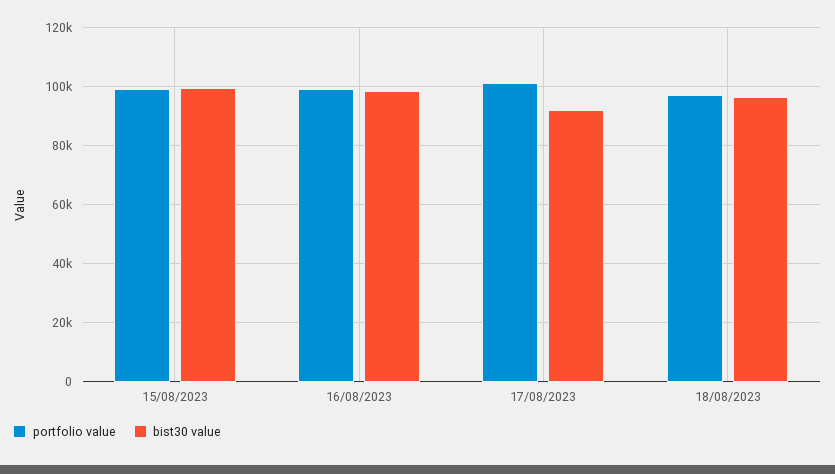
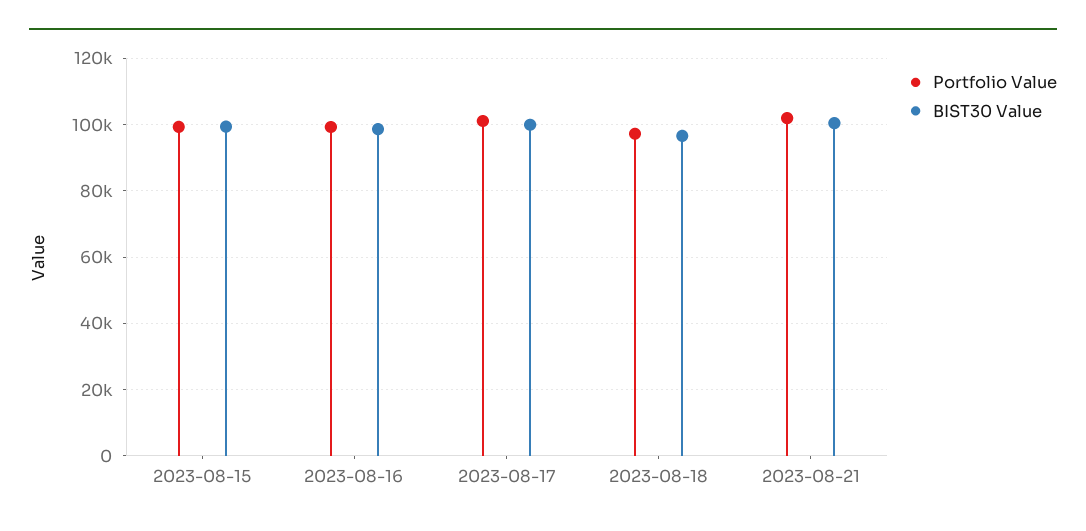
bist30 value, 17/08/2023: 92500 -> 100000
portfolio value, 2023-08-21: none -> 102000
bist30 value, 2023-08-21: none -> 100000

